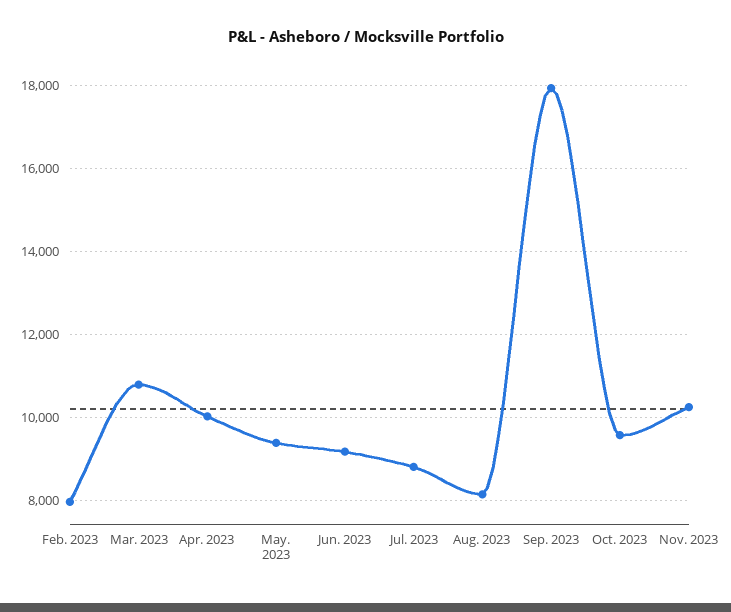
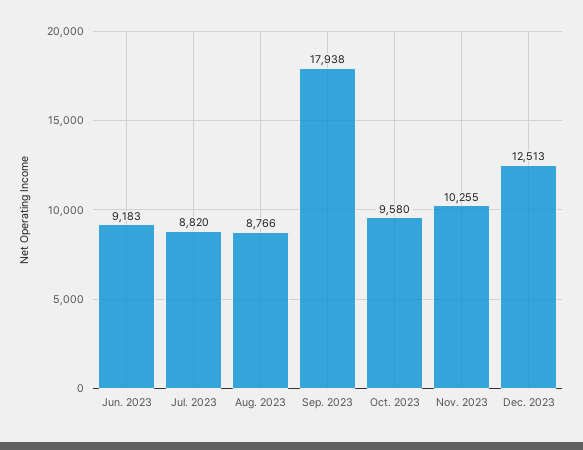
Feb. 2023: 8000 -> none
Mar. 2023: 10800 -> none
Apr. 2023: 10000 -> none
May. 2023: 9400 -> none
Aug. 2023: 8200 -> 8766
Dec. 2023: none -> 12513

